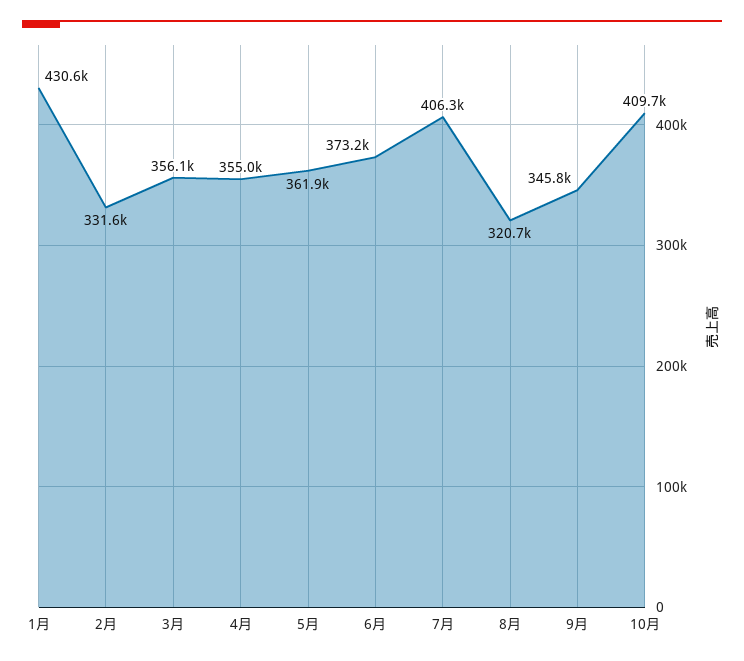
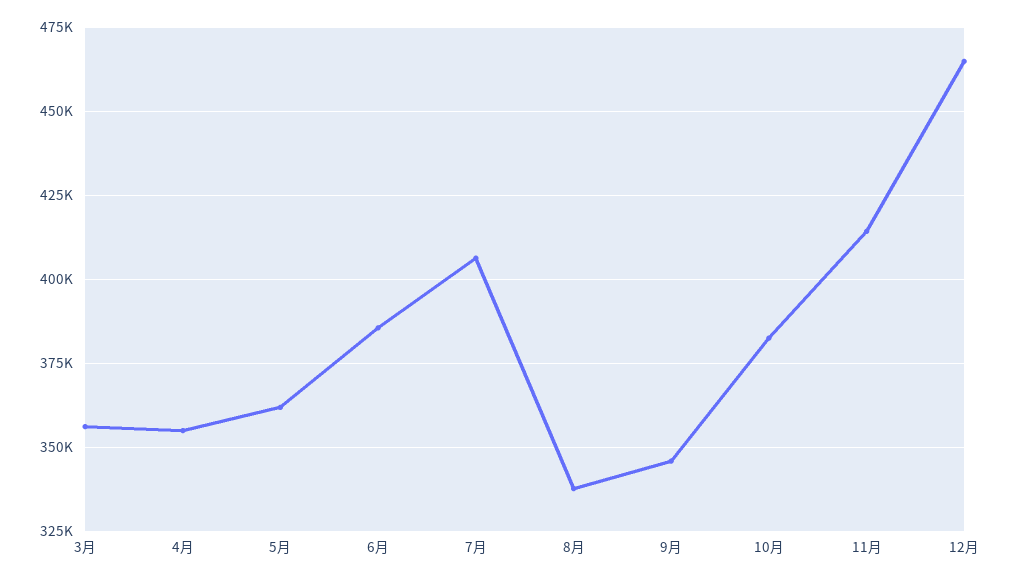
1月: 430600 -> none
2月: 331600 -> none
6月: 373200 -> 385000
8月: 320700 -> 337500
10月: 409700 -> 382500
11月: none -> 415000
12月: none -> 465000

